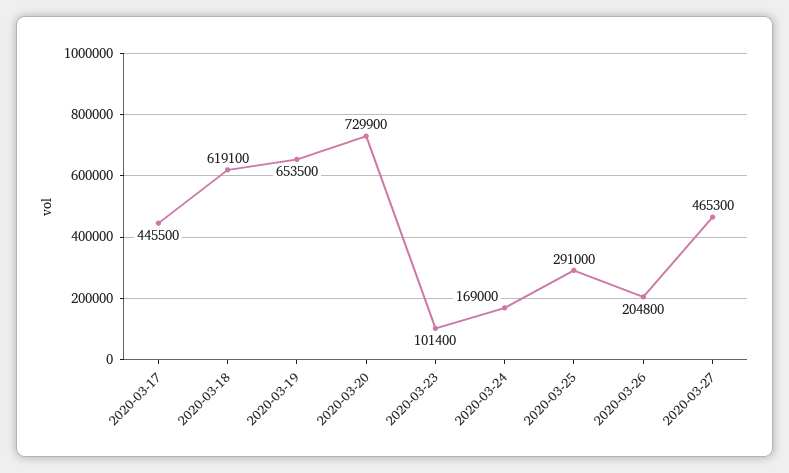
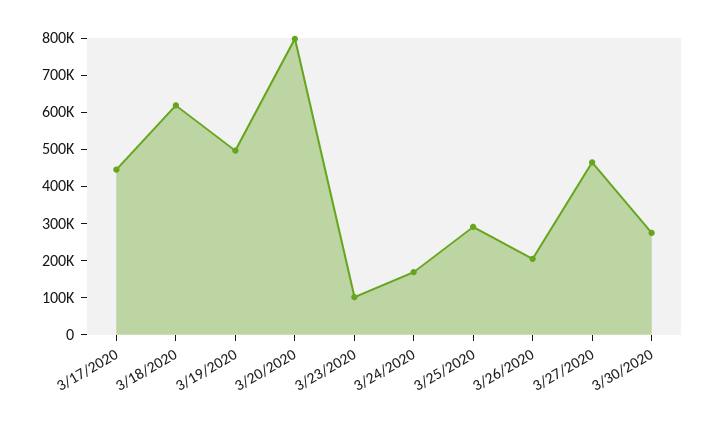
2020-03-19: 653500 -> 500000
2020-03-20: 729900 -> 800000
3/30/2020: none -> 275000

